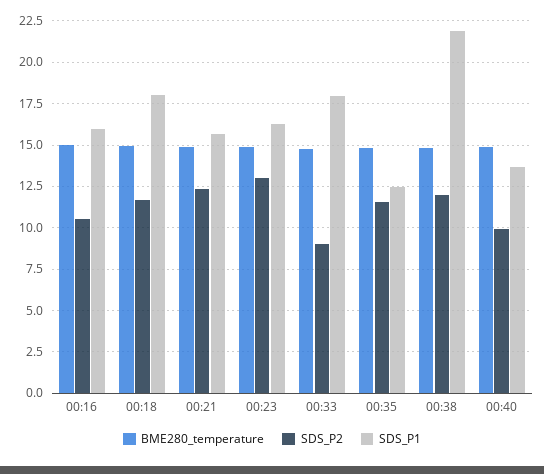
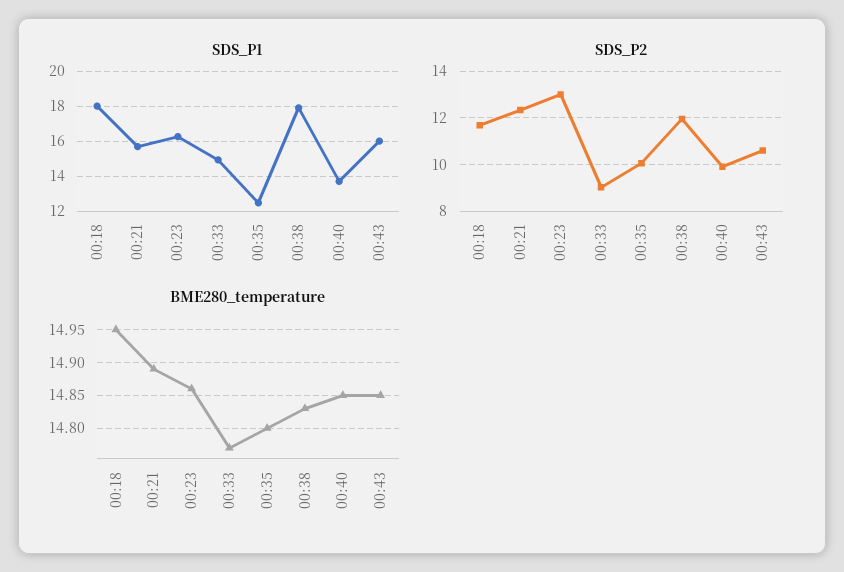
BME280_temperature, 00:16: 15 -> none
SDS_P2, 00:16: 10.5 -> none
SDS_P1, 00:16: 16 -> none
SDS_P1, 00:33: 18 -> 15
SDS_P2, 00:35: 11.5 -> 10
SDS_P1, 00:38: 22 -> 18
SDS_P1, 00:43: none -> 16
SDS_P2, 00:43: none -> 10.5
BME280_temperature, 00:43: none -> 14.85

